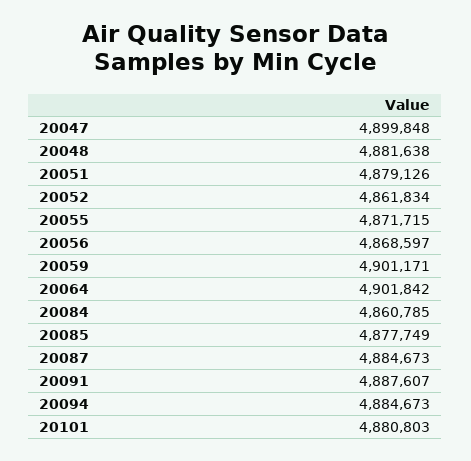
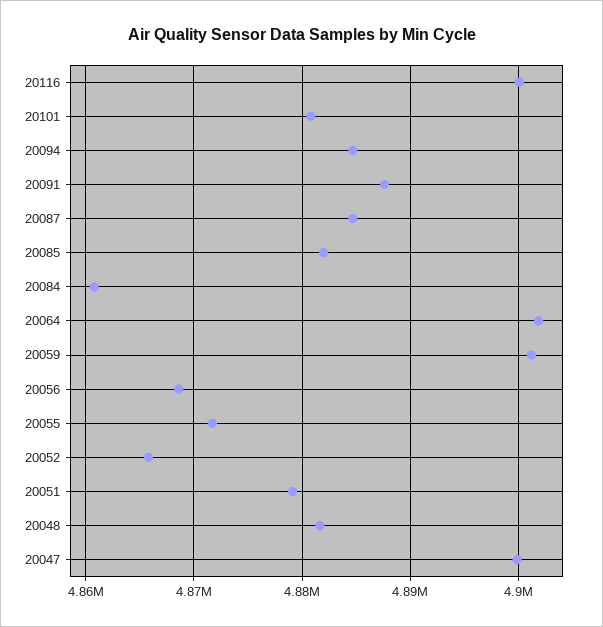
20052: 4861834 -> 4866000
20085: 4877749 -> 4882000
20116: none -> 4900000

